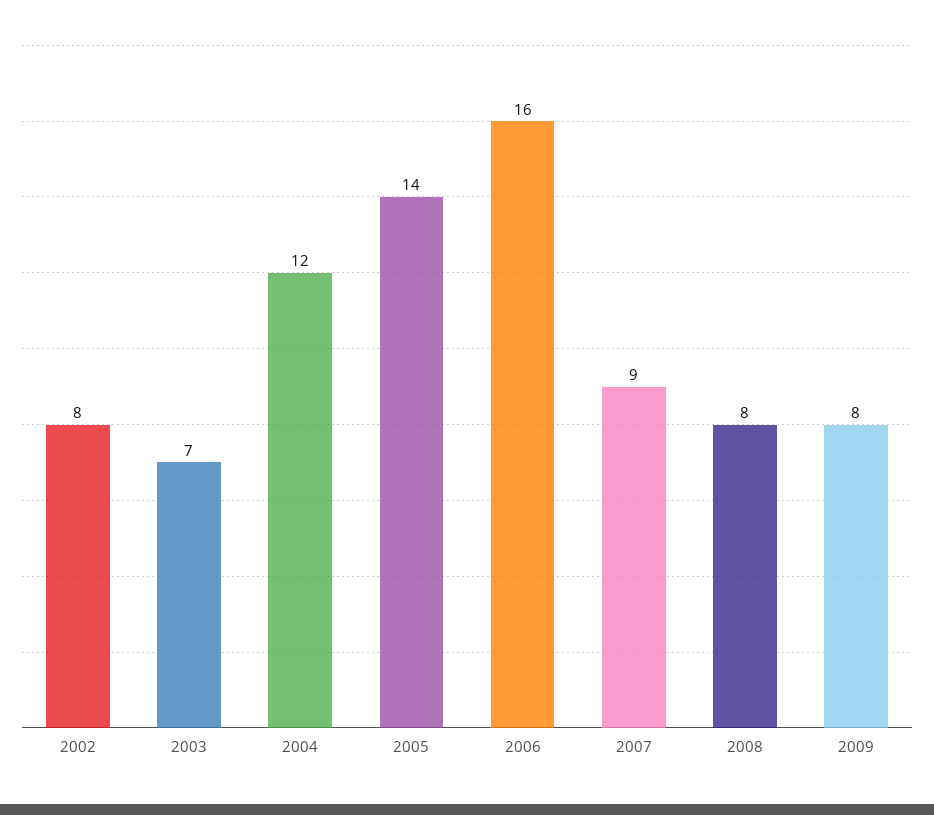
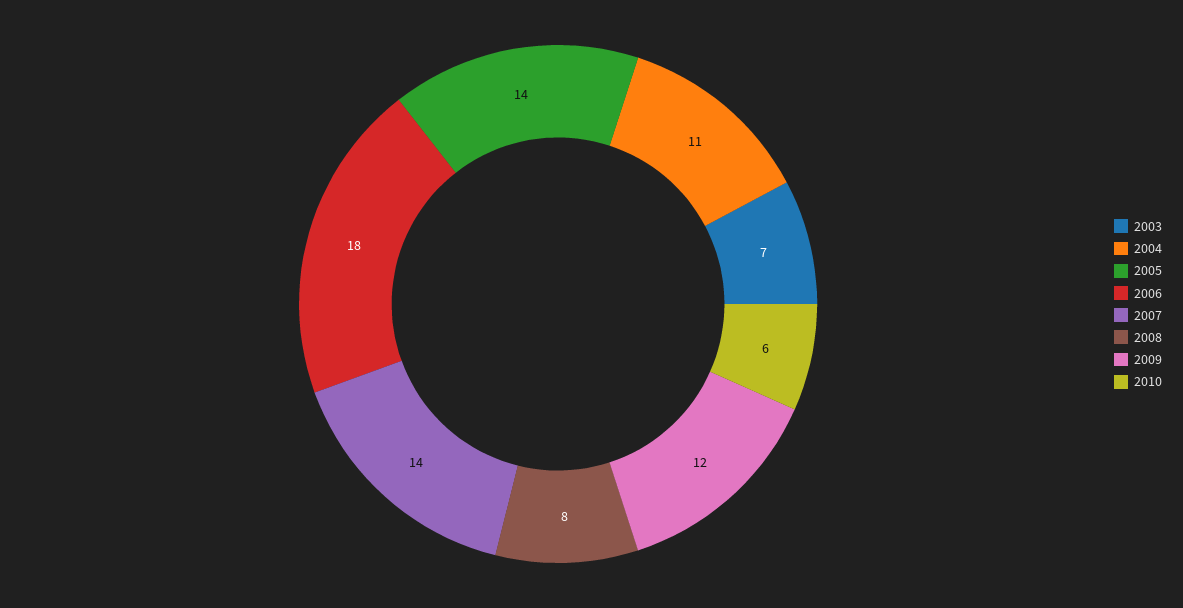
2002: 8 -> none
2004: 12 -> 11
2006: 16 -> 18
2007: 9 -> 14
2009: 8 -> 12
2010: none -> 6

